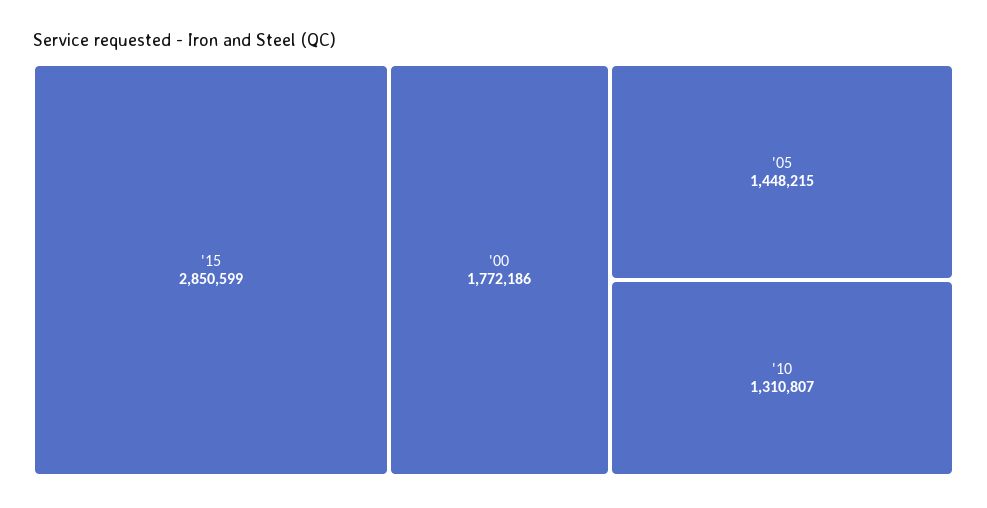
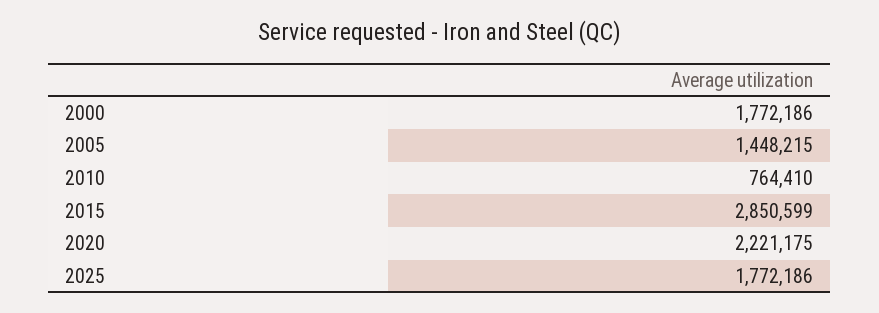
'10: 1310807 -> 764410
2020: none -> 2221175
2025: none -> 1772186

